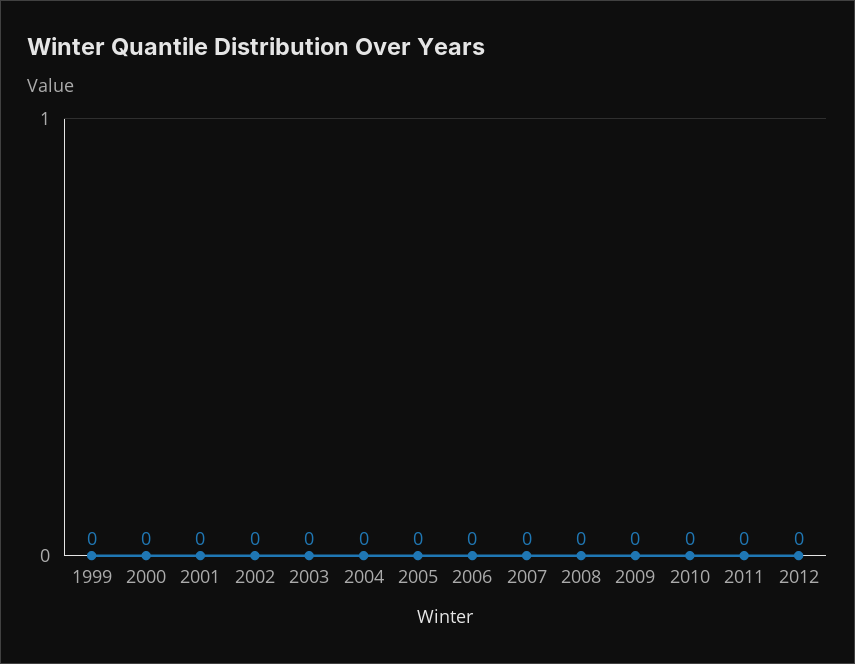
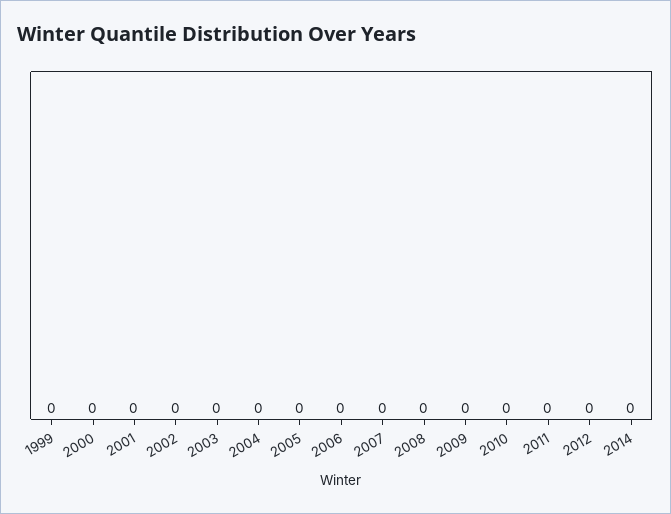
2014: none -> 0

